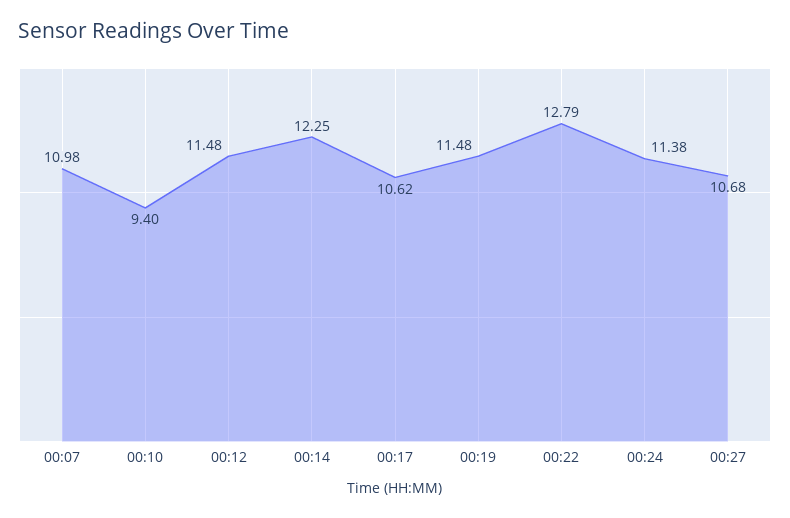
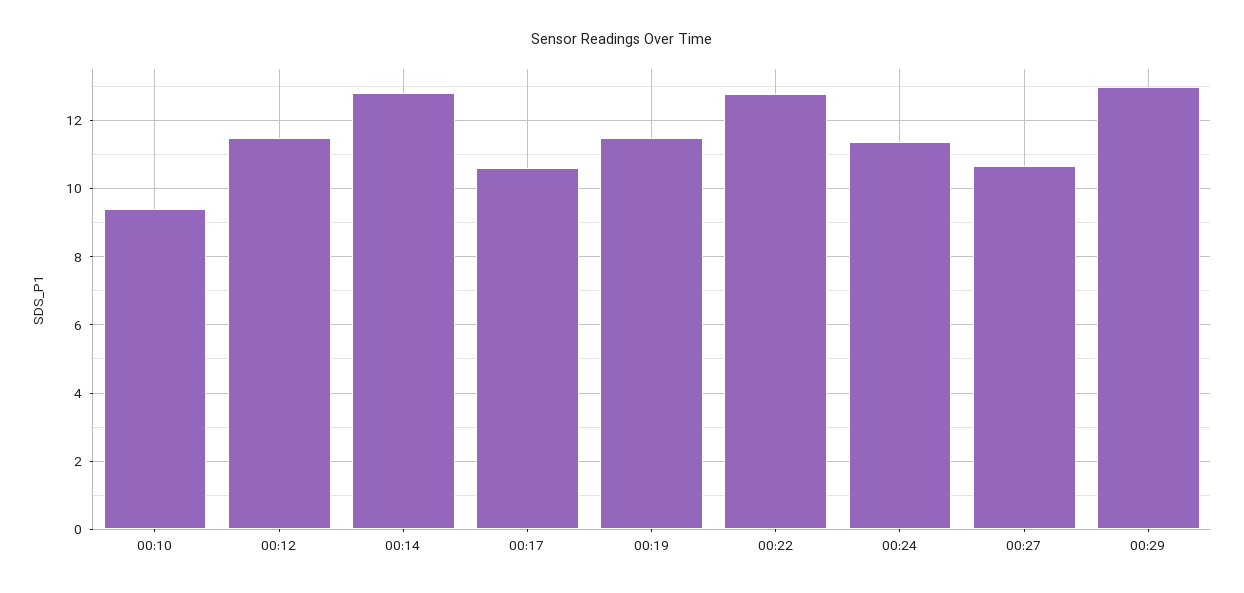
00:07: 10.98 -> none
00:14: 12.25 -> 12.8
00:29: none -> 13

